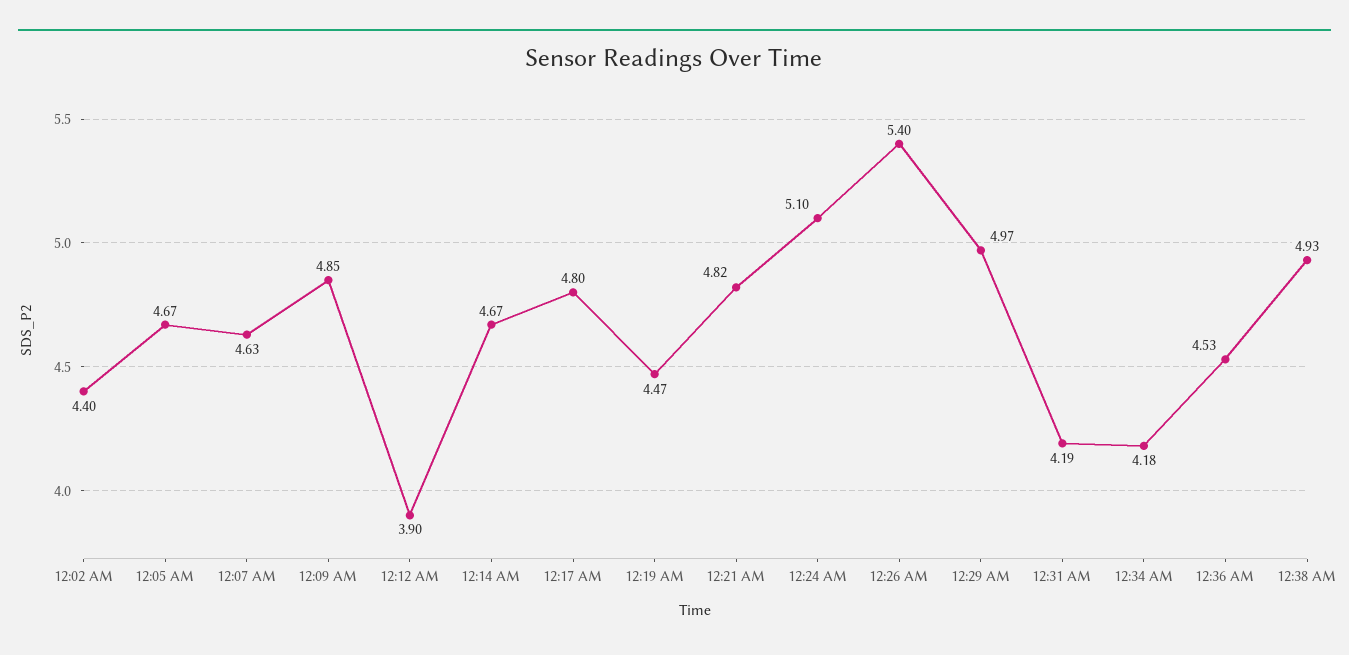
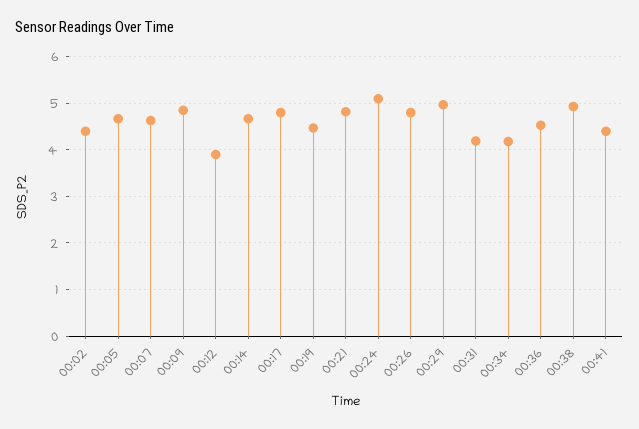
12:26 AM: 5.4 -> 4.8
00:41: none -> 4.4

